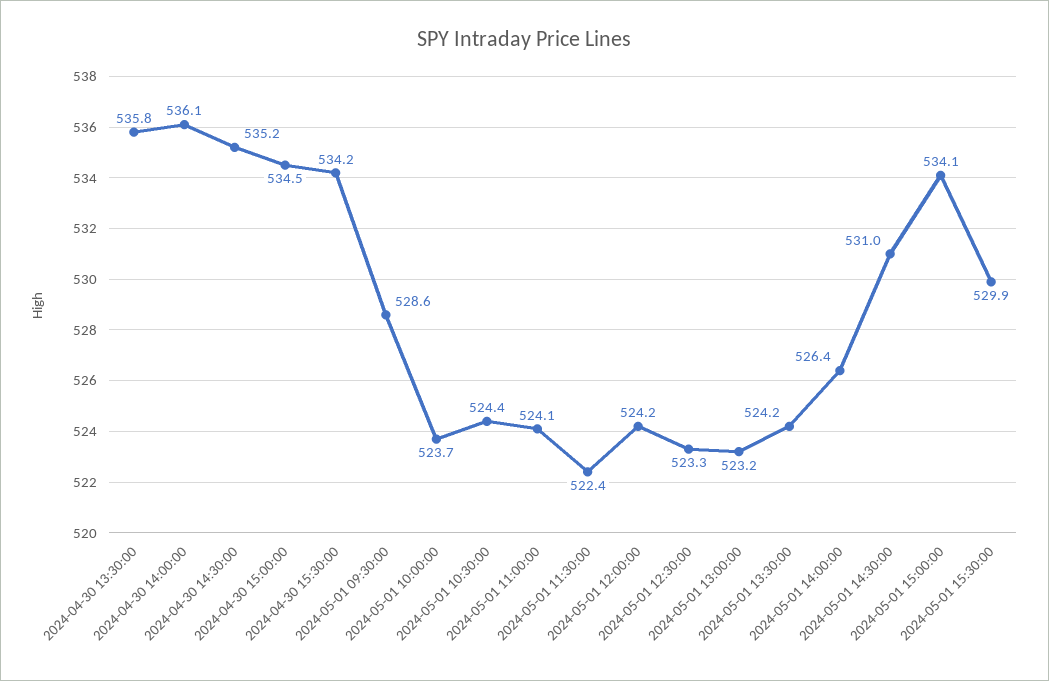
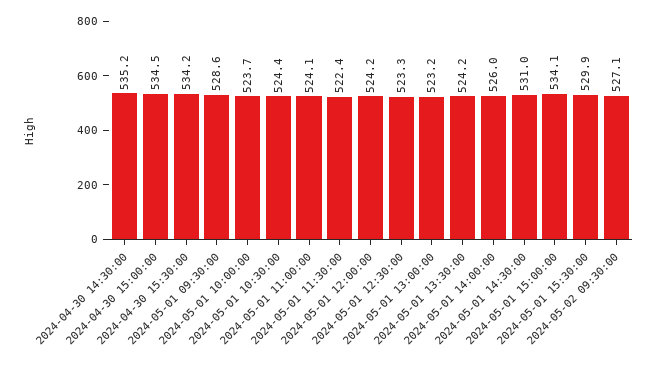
2024-04-30 13:30:00: 535.8 -> none
2024-04-30 14:00:00: 536.1 -> none
2024-05-01 14:00:00: 526.4 -> 526
2024-05-02 09:30:00: none -> 527.1

